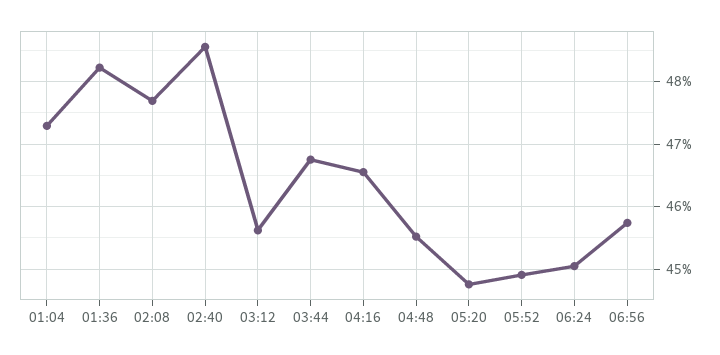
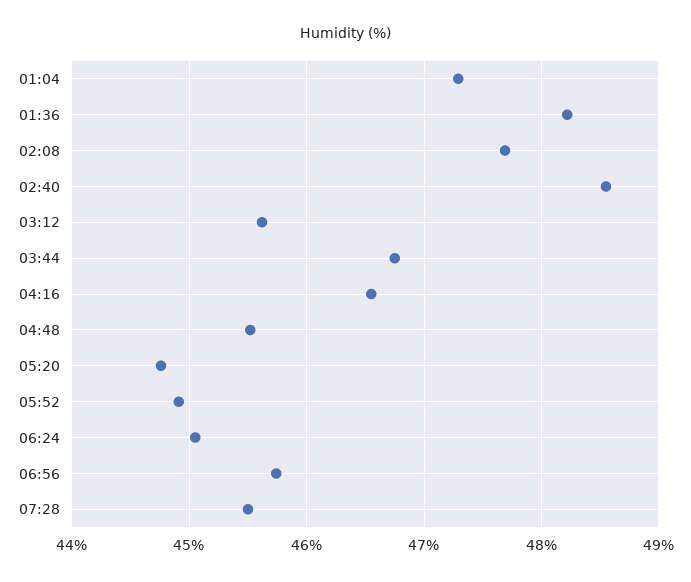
07:28: none -> 45.5

